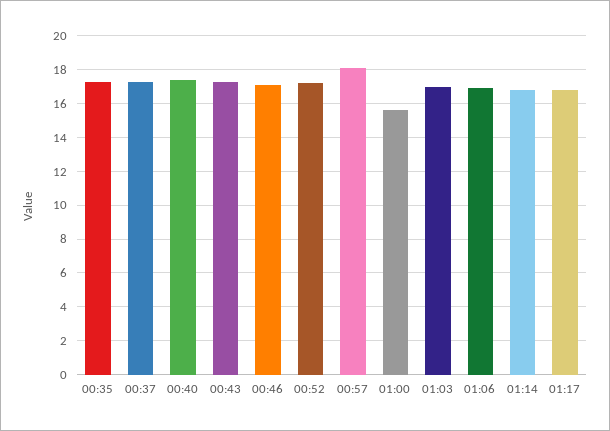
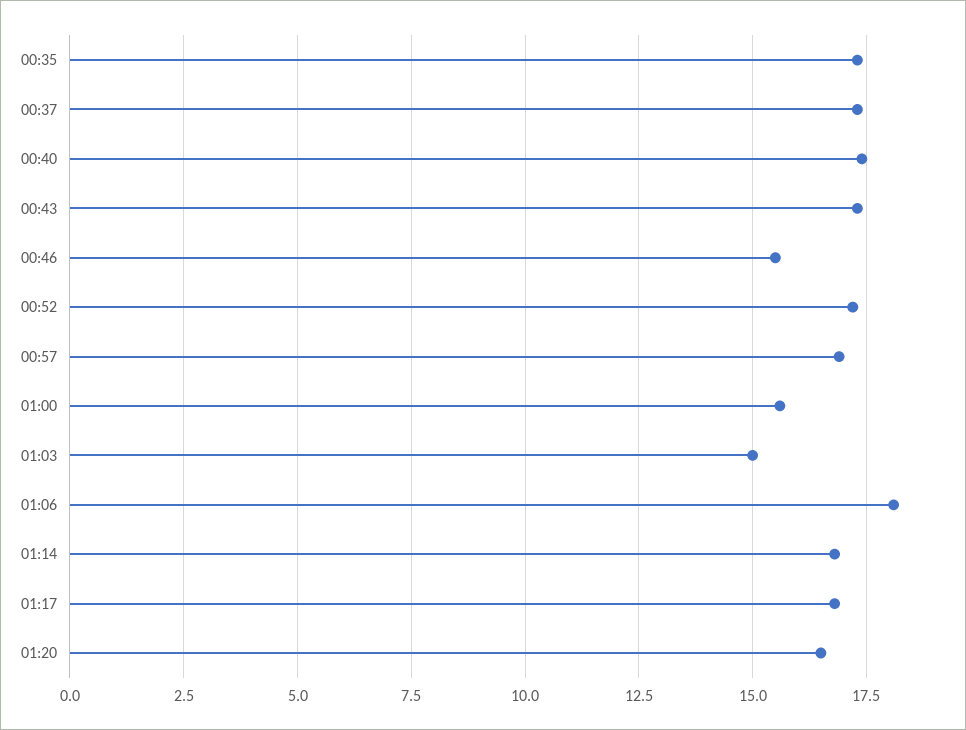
00:46: 17 -> 15.5
00:57: 18 -> 17
01:03: 17 -> 15
01:06: 17 -> 18
01:20: none -> 16.5

